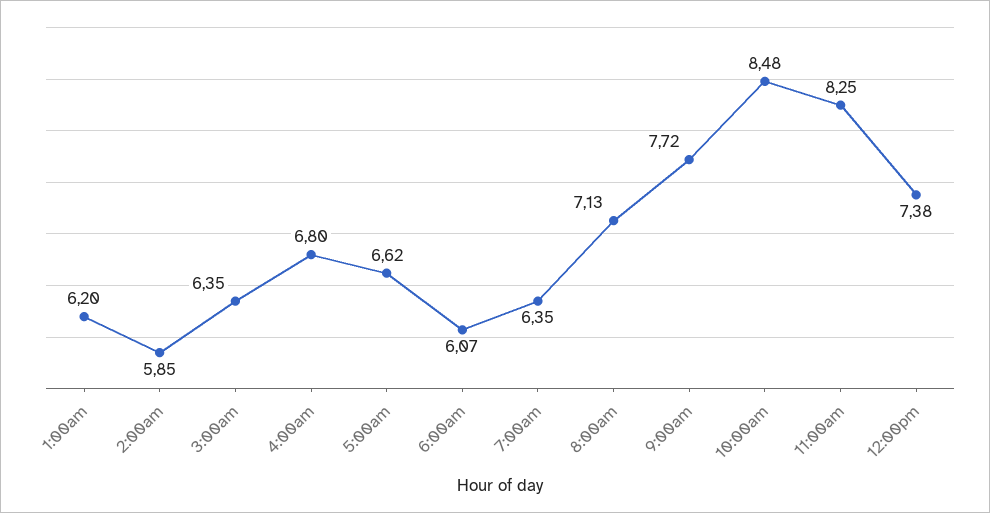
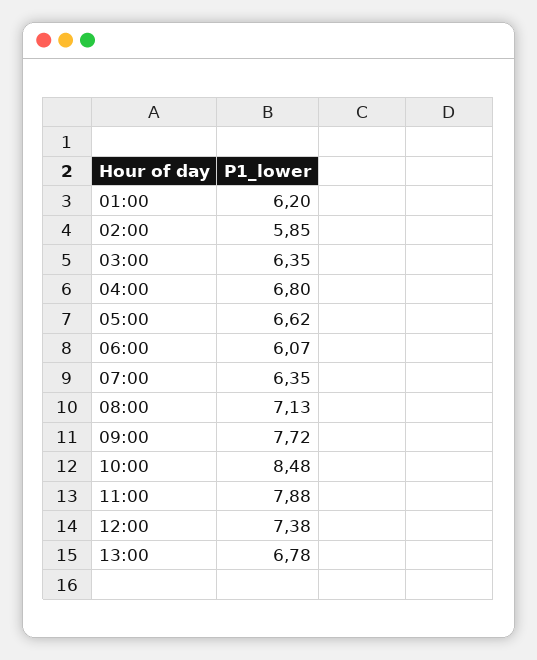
11:00am: 8.25 -> 7.88
13:00: none -> 6.78

